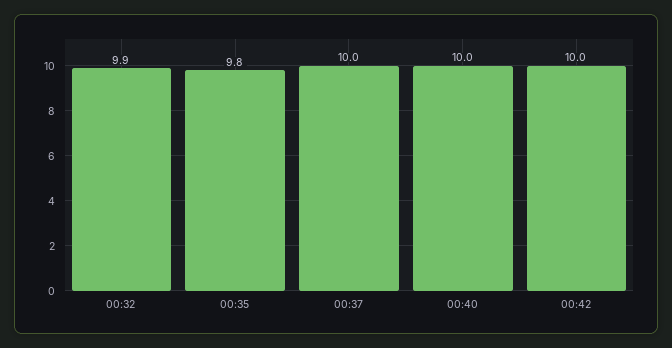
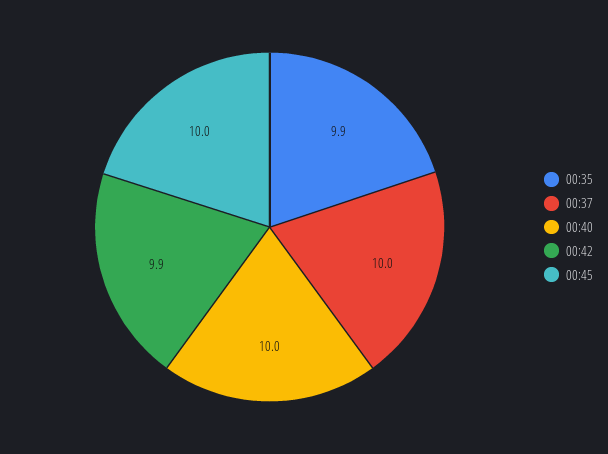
00:32: 9.9 -> none
00:35: 9.8 -> 9.9
00:42: 10 -> 9.9
00:45: none -> 10

